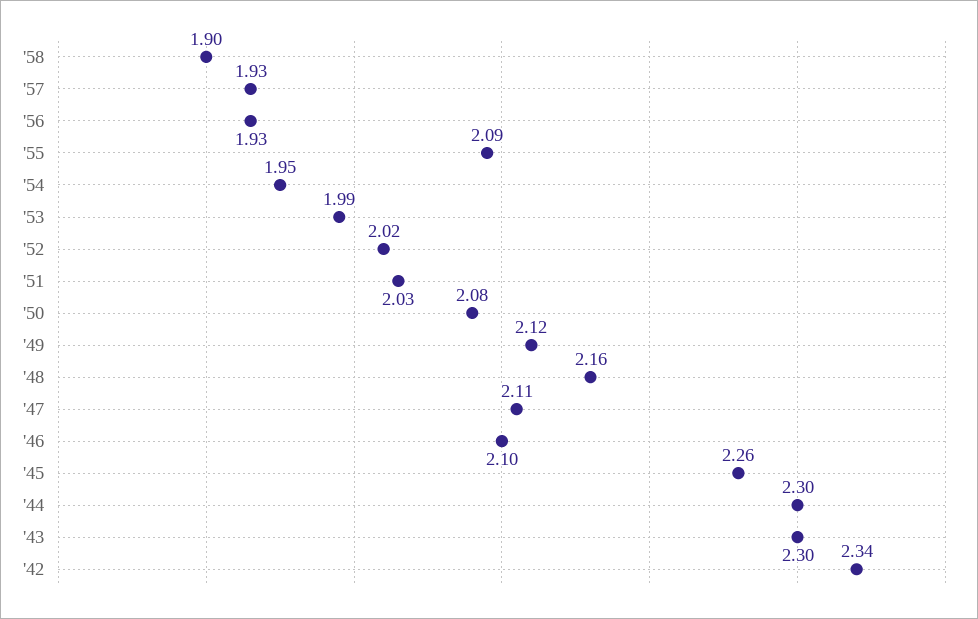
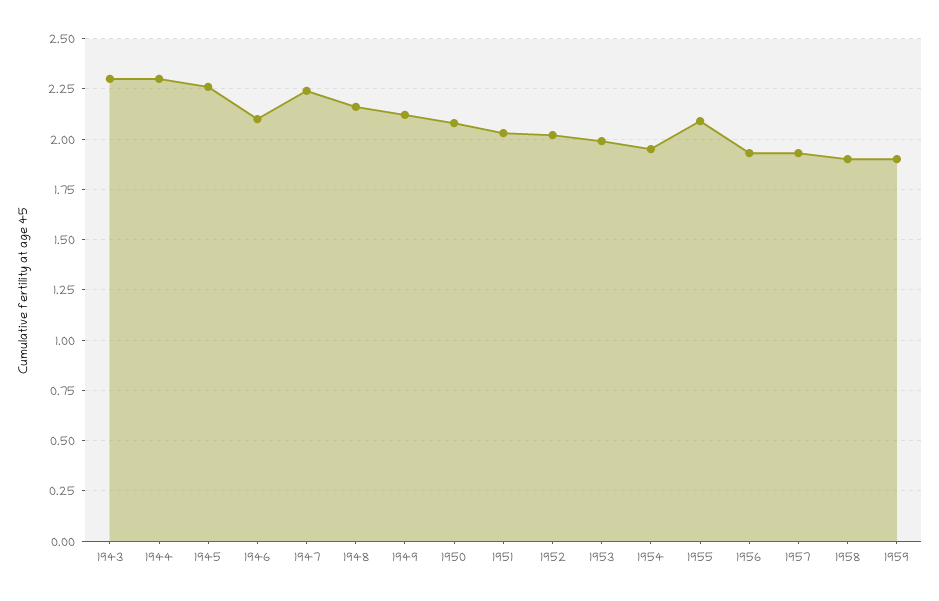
'47: 2.11 -> 2.25
'42: 2.34 -> none
1959: none -> 1.9

